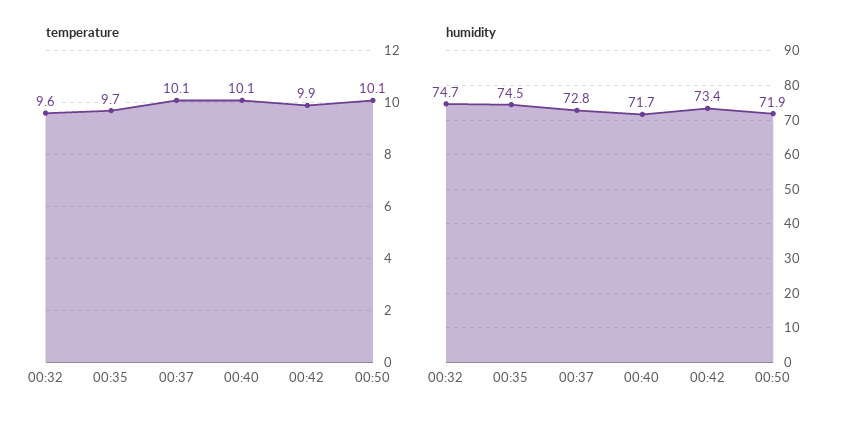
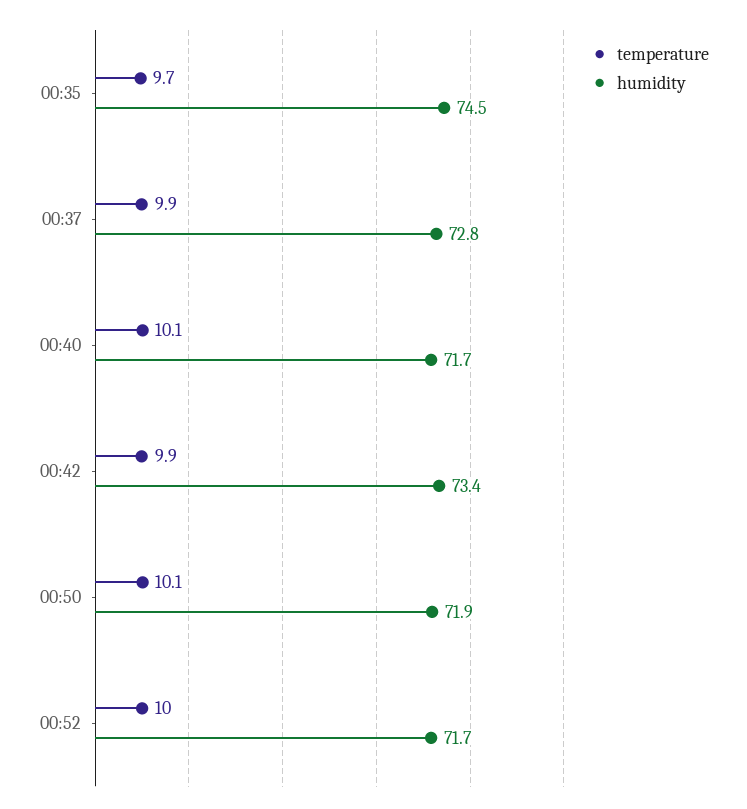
temperature, 00:32: 9.6 -> none
temperature, 00:37: 10.1 -> 9.9
humidity, 00:32: 74.7 -> none
temperature, 00:52: none -> 10
humidity, 00:52: none -> 71.7

